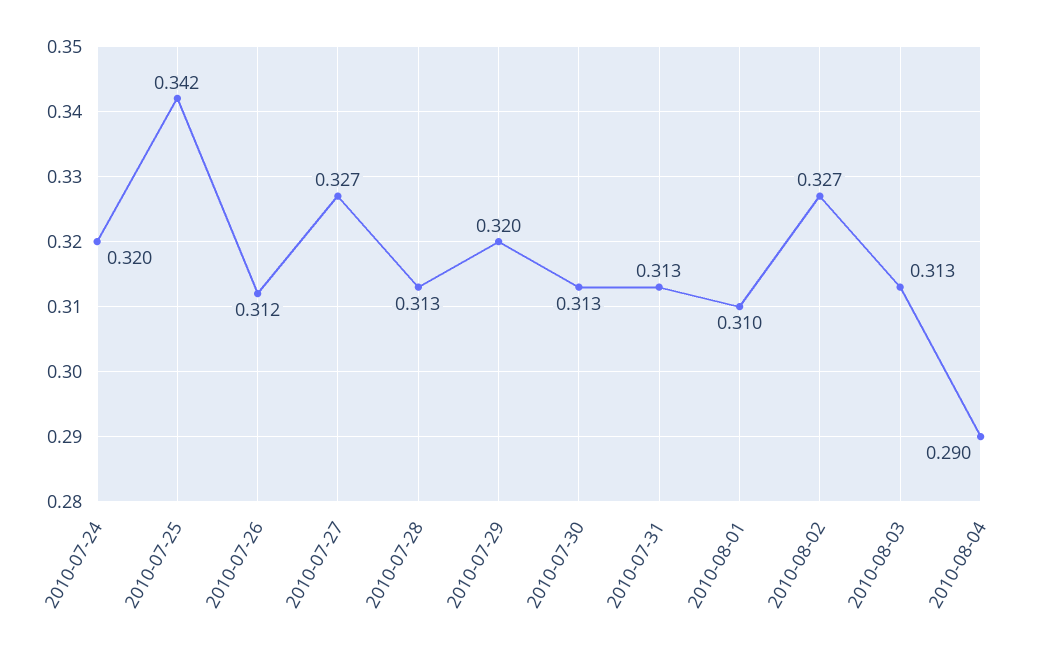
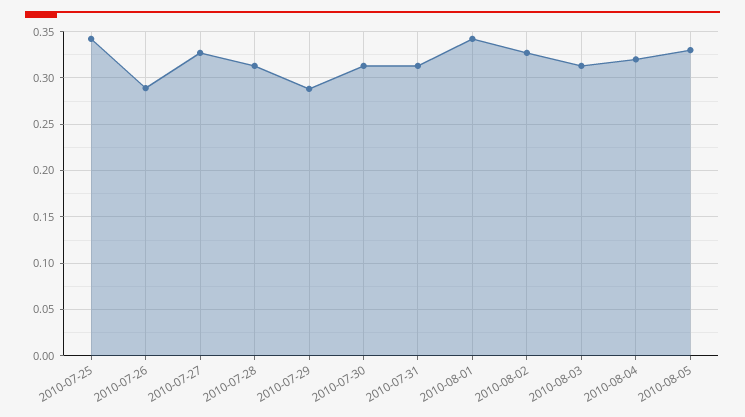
2010-07-24: 0.32 -> none
2010-07-26: 0.312 -> 0.29
2010-07-29: 0.32 -> 0.29
2010-08-01: 0.31 -> 0.34
2010-08-04: 0.29 -> 0.32
2010-08-05: none -> 0.33

